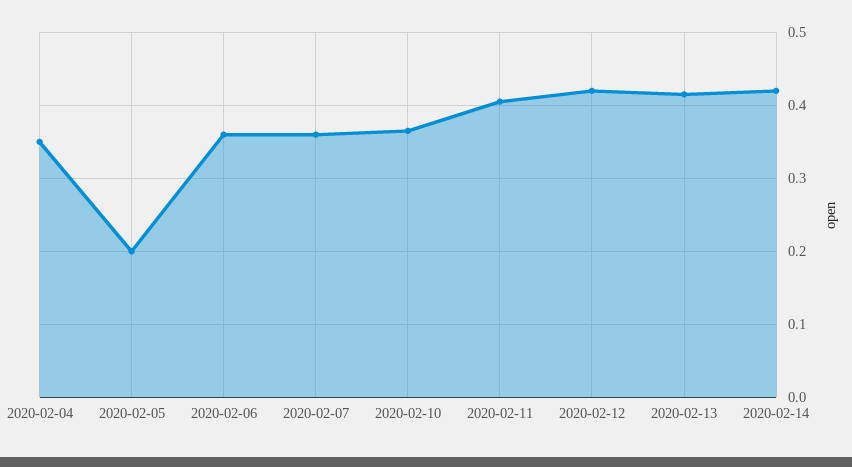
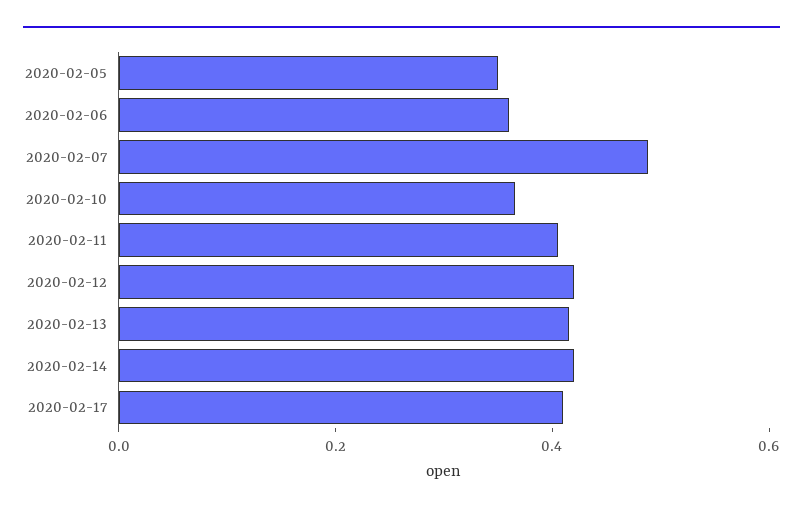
2020-02-04: 0.35 -> none
2020-02-05: 0.2 -> 0.35
2020-02-07: 0.36 -> 0.5
2020-02-17: none -> 0.4

